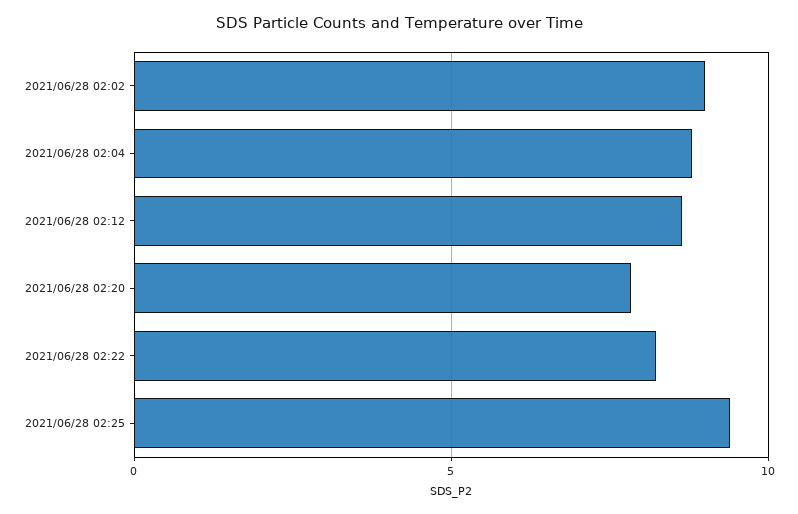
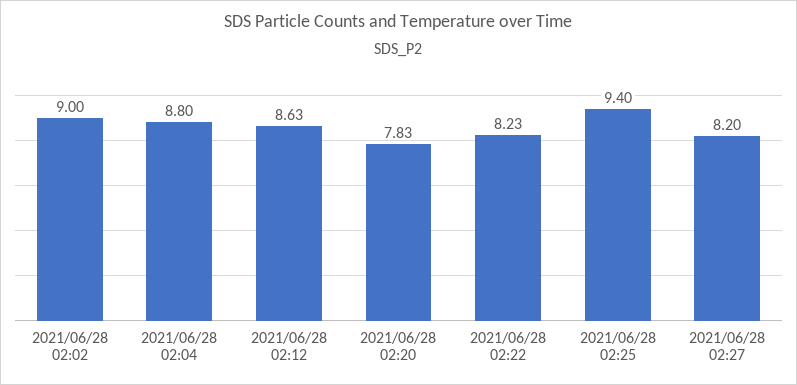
2021/06/28 02:27: none -> 8.2

